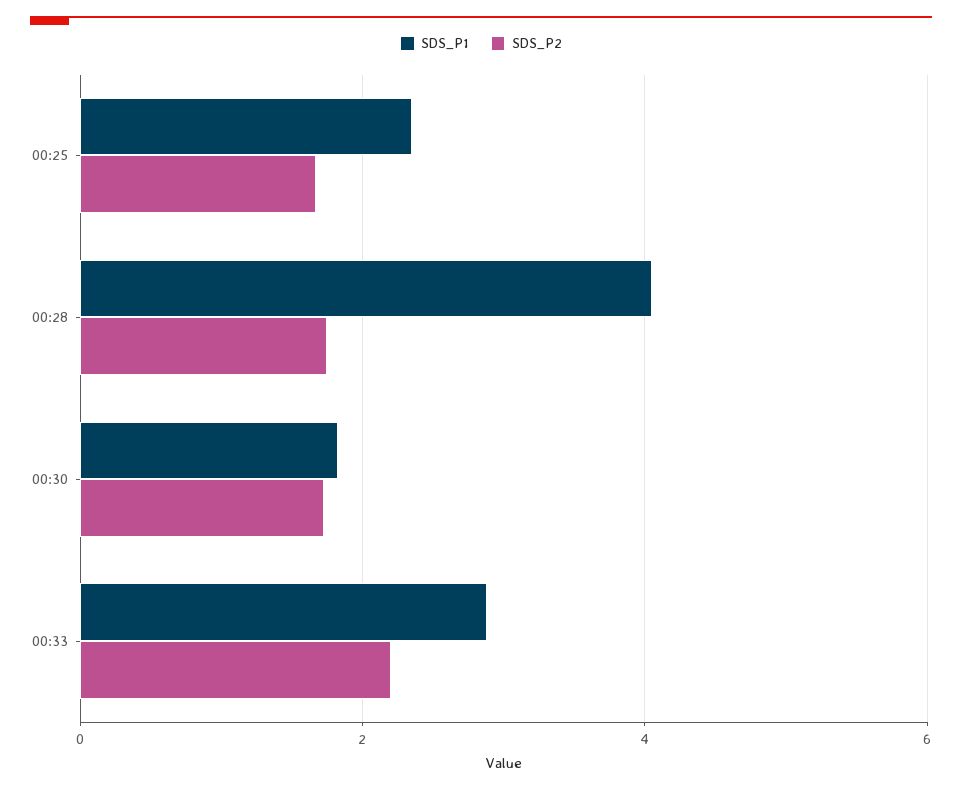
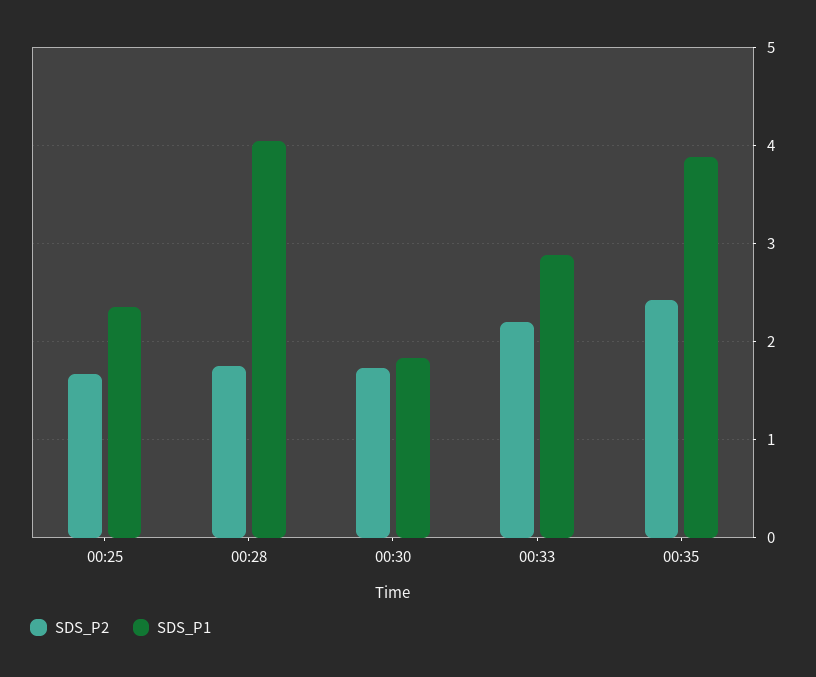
SDS_P2, 00:35: none -> 2.4
SDS_P1, 00:35: none -> 3.9

